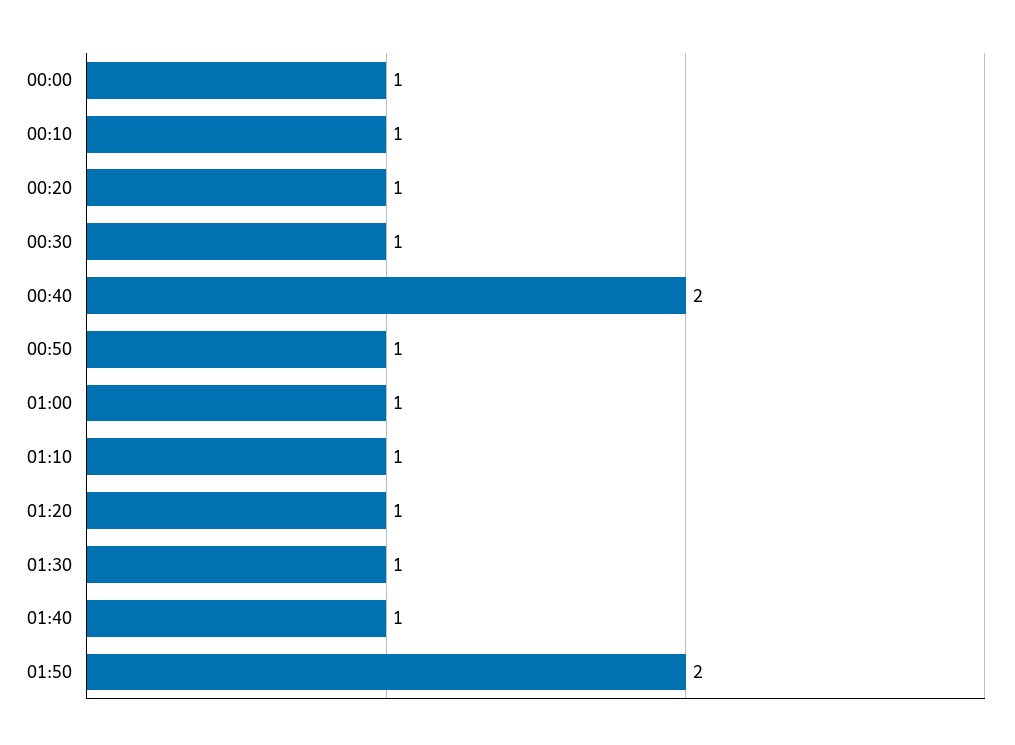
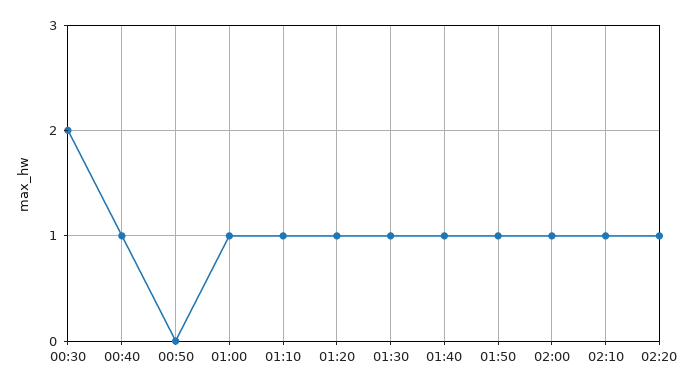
00:00: 1 -> none
00:10: 1 -> none
00:20: 1 -> none
00:30: 1 -> 2
00:40: 2 -> 1
00:50: 1 -> 0
01:50: 2 -> 1
02:00: none -> 1
02:10: none -> 1
02:20: none -> 1

